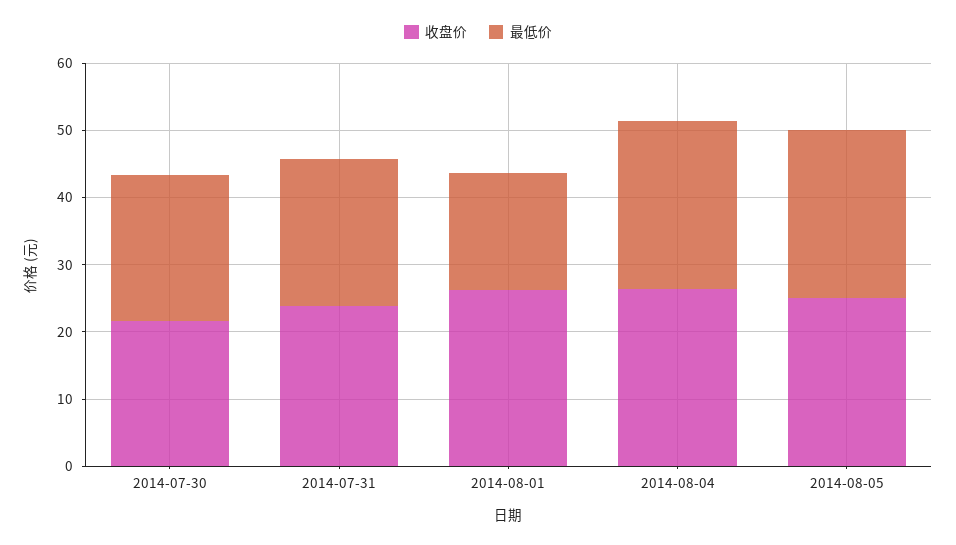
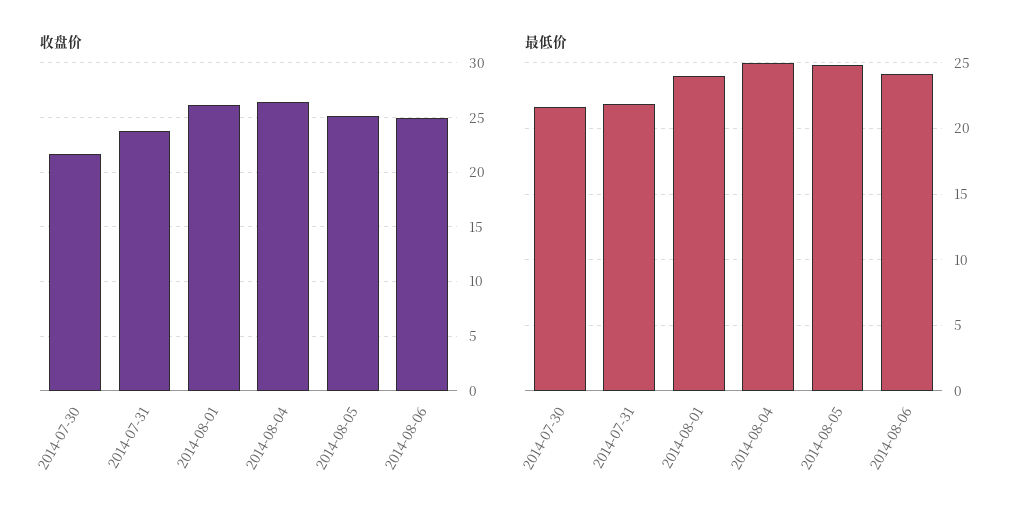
最低价, 2014-08-01: 18 -> 24
收盘价, 2014-08-06: none -> 25
最低价, 2014-08-06: none -> 24

